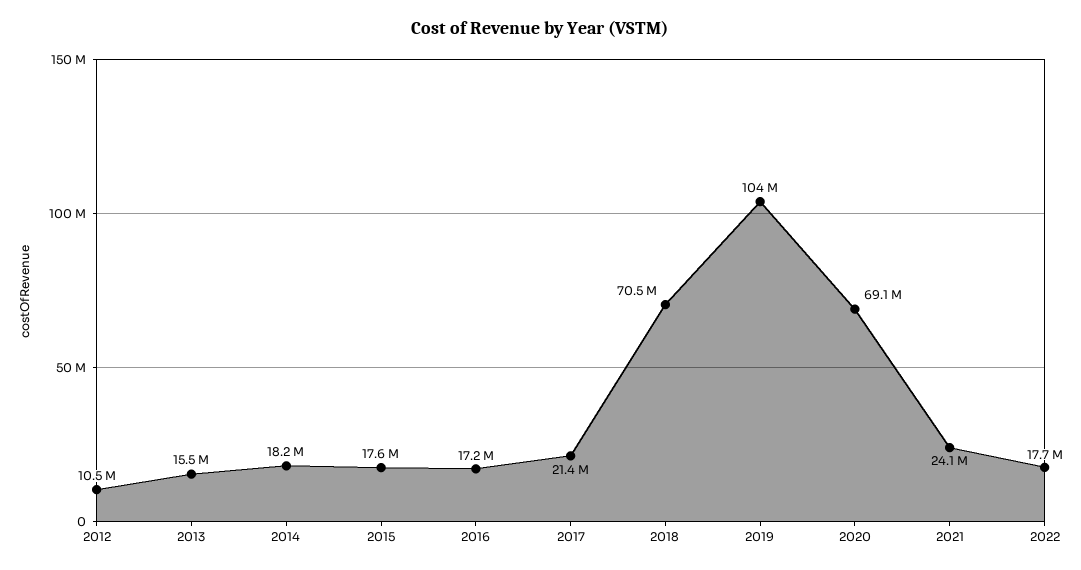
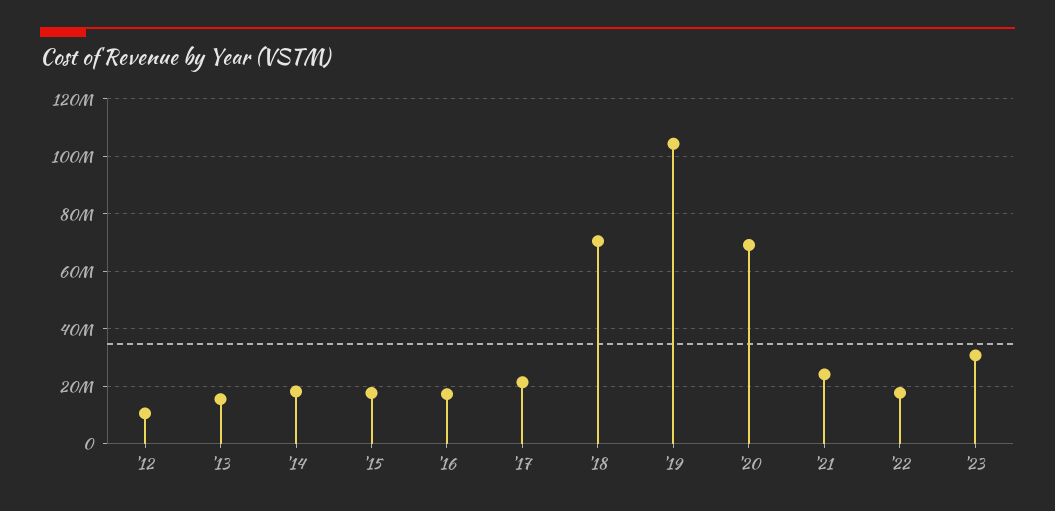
'23: none -> 30000000

